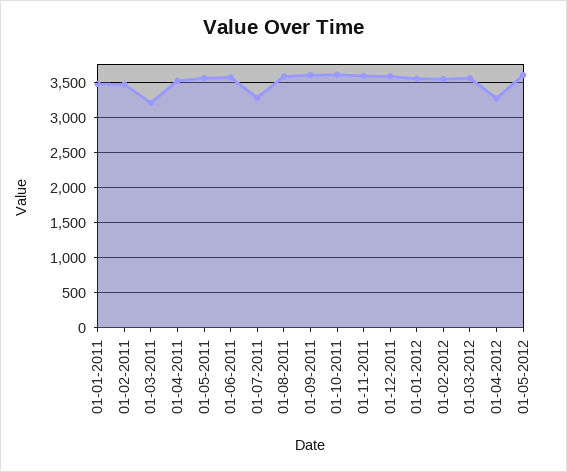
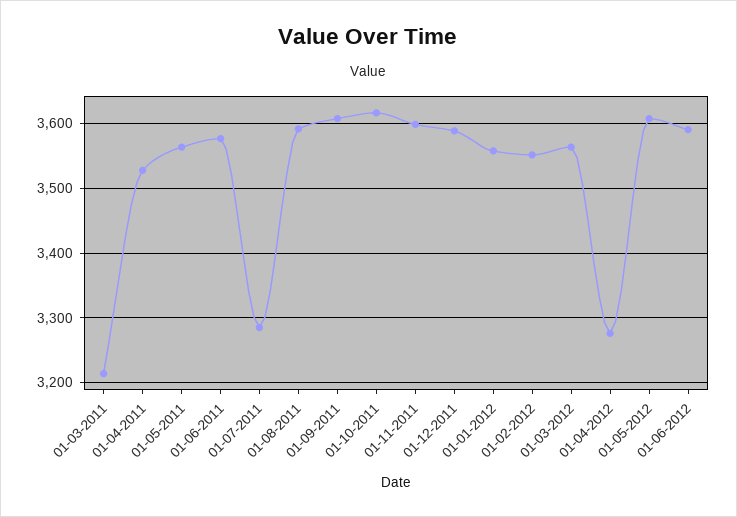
01-01-2011: 3500 -> none
01-02-2011: 3500 -> none
01-06-2012: none -> 3590

